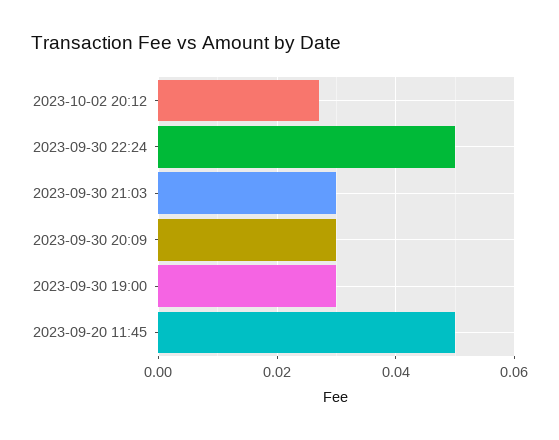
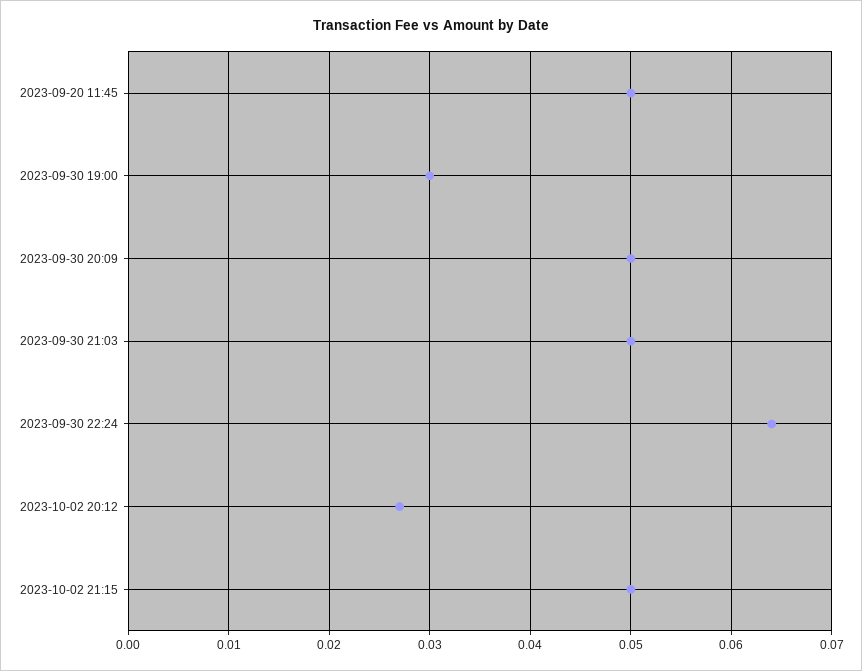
2023-09-30 22:24: 0.05 -> 0.064
2023-09-30 21:03: 0.03 -> 0.05
2023-09-30 20:09: 0.03 -> 0.05
2023-10-02 21:15: none -> 0.05

